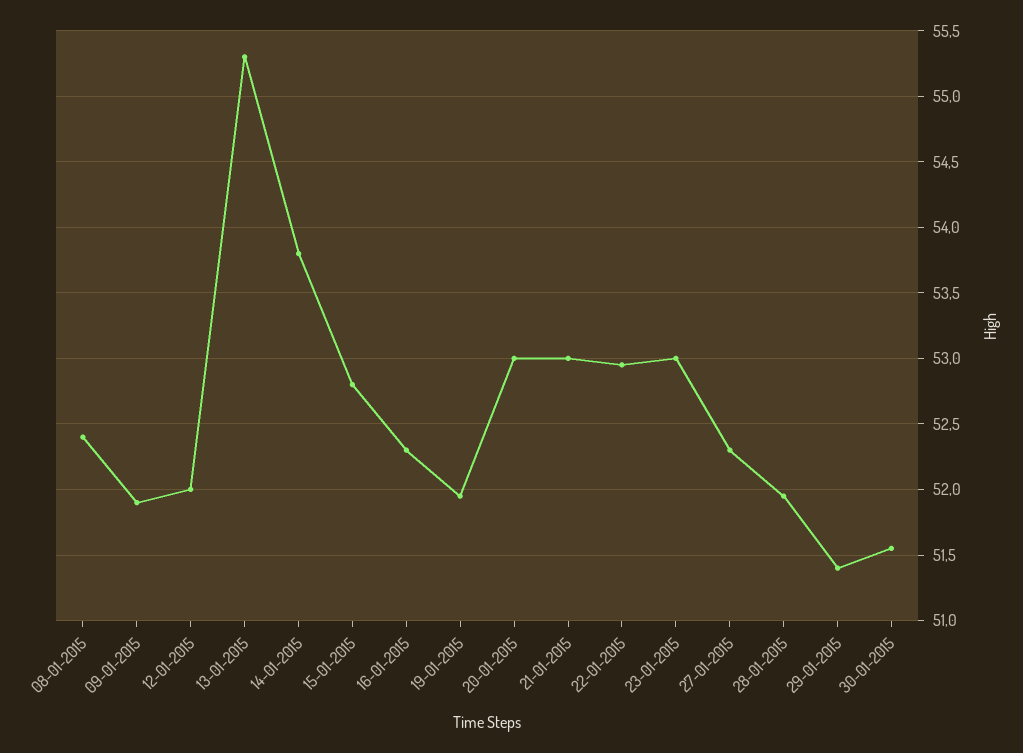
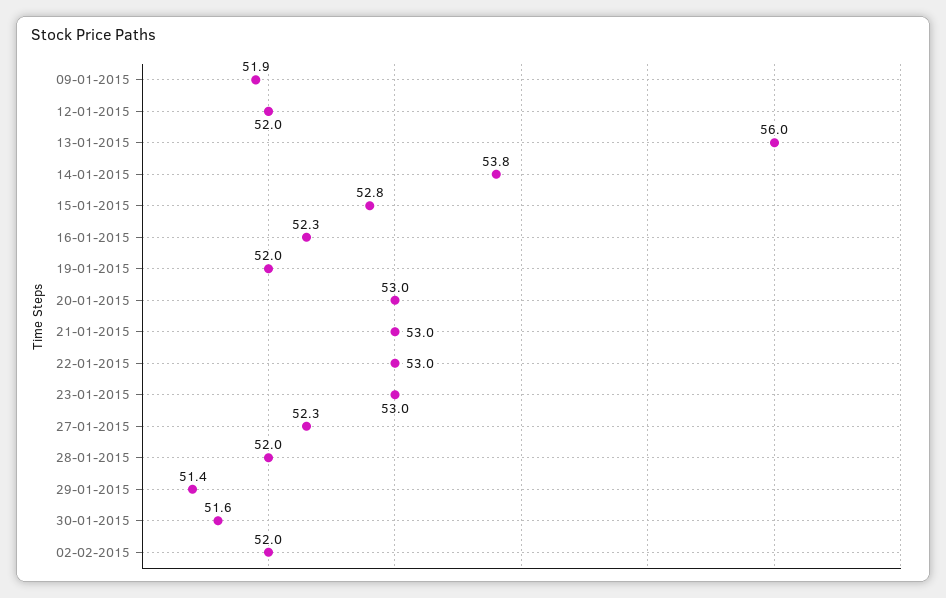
08-01-2015: 52.4 -> none
13-01-2015: 55.3 -> 56
02-02-2015: none -> 52

